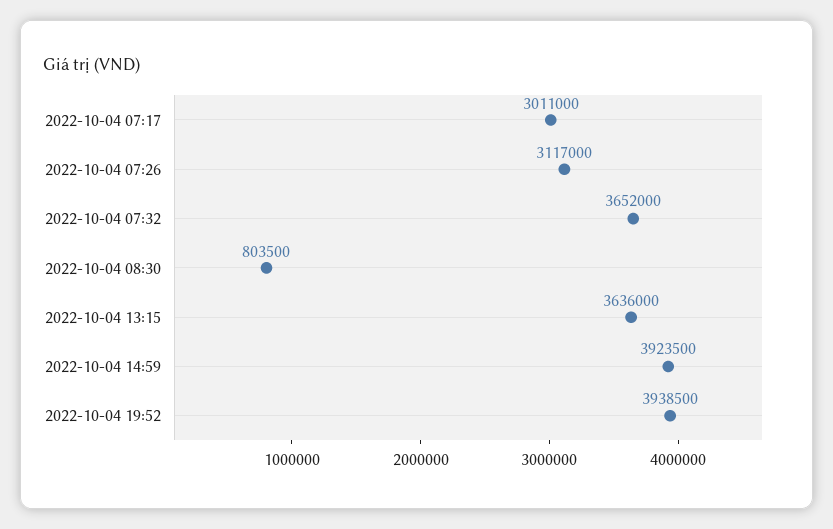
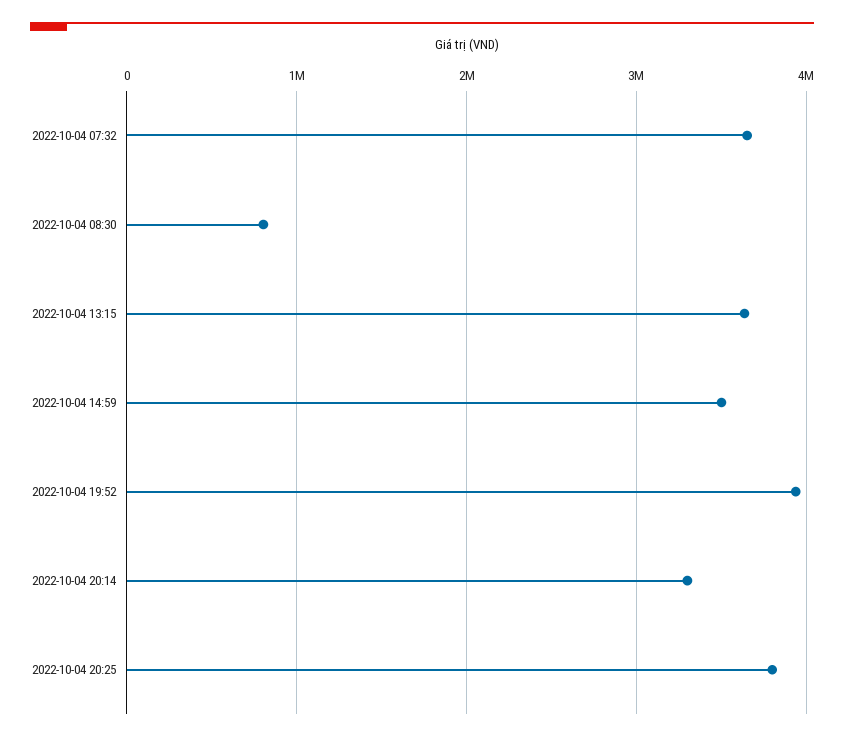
2022-10-04 07:17: 3011000 -> none
2022-10-04 07:26: 3117000 -> none
2022-10-04 14:59: 3923500 -> 3500000
2022-10-04 20:14: none -> 3300000
2022-10-04 20:25: none -> 3800000

